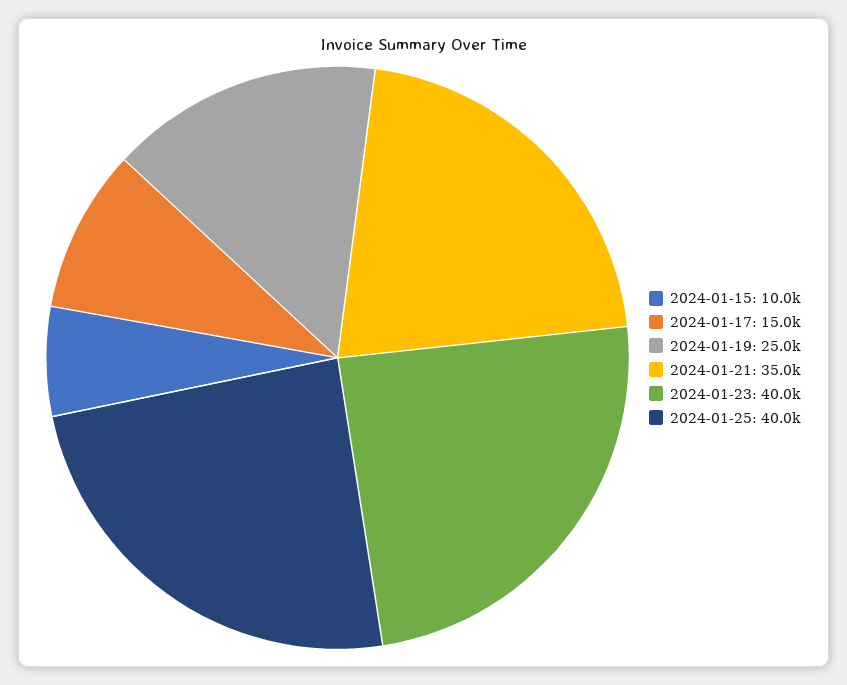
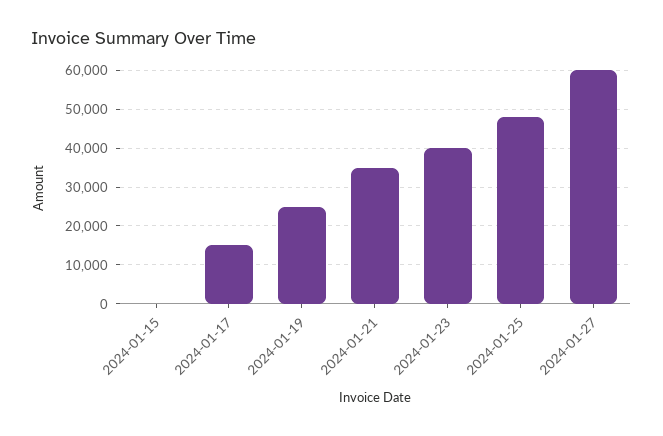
2024-01-15: 10000 -> 0
2024-01-25: 40000 -> 48000
2024-01-27: none -> 60000

